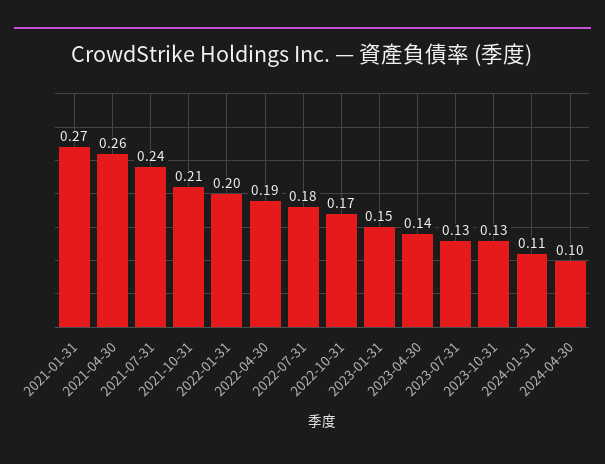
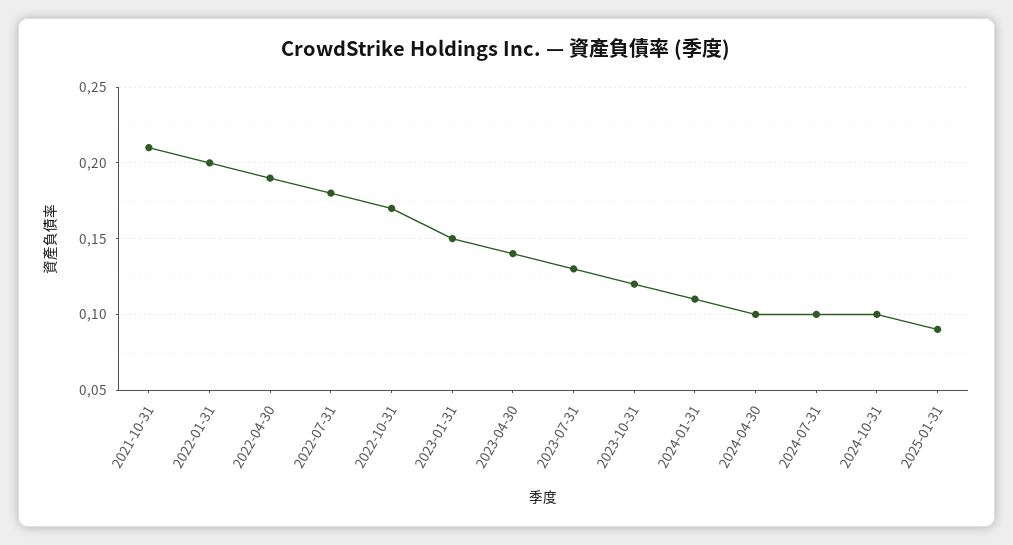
2021-01-31: 0.27 -> none
2021-04-30: 0.26 -> none
2021-07-31: 0.24 -> none
2023-10-31: 0.13 -> 0.12
2024-07-31: none -> 0.1
2024-10-31: none -> 0.1
2025-01-31: none -> 0.09

